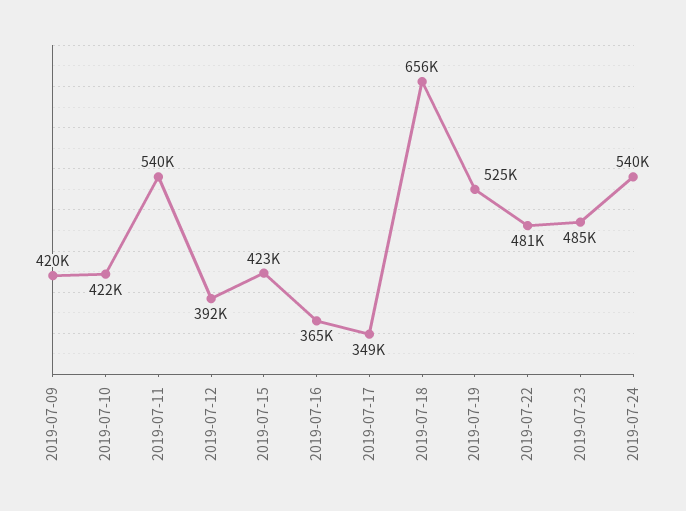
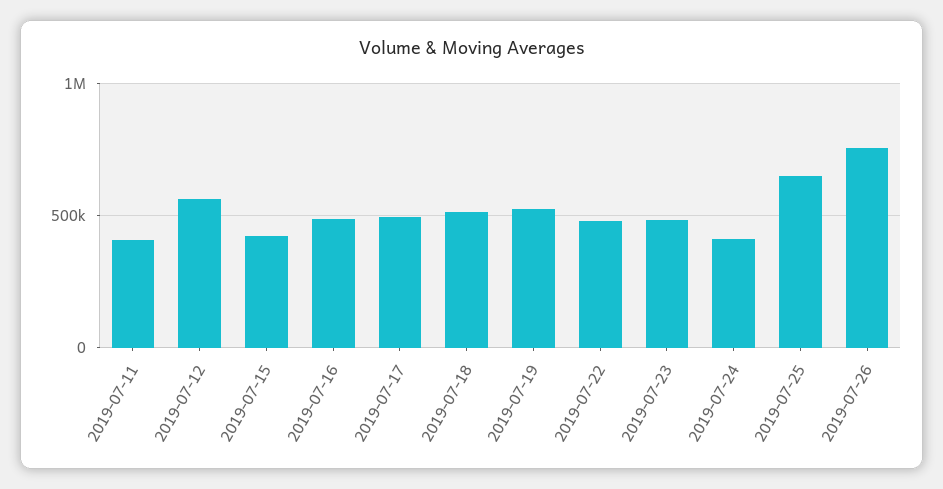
2019-07-09: 420000 -> none
2019-07-10: 422000 -> none
2019-07-11: 540000 -> 400000
2019-07-12: 392000 -> 550000
2019-07-16: 365000 -> 500000
2019-07-17: 349000 -> 500000
2019-07-18: 656000 -> 500000
2019-07-24: 540000 -> 400000
2019-07-25: none -> 650000
2019-07-26: none -> 750000

